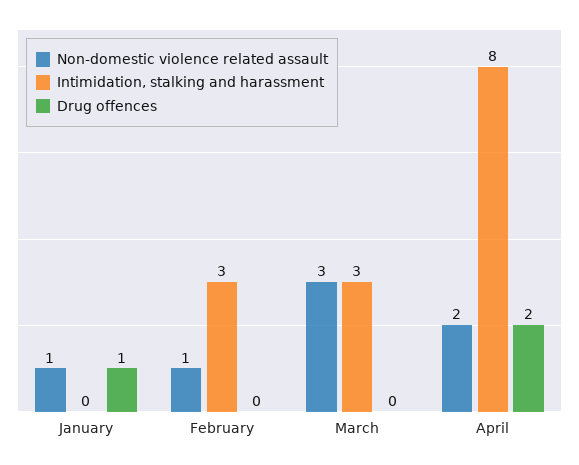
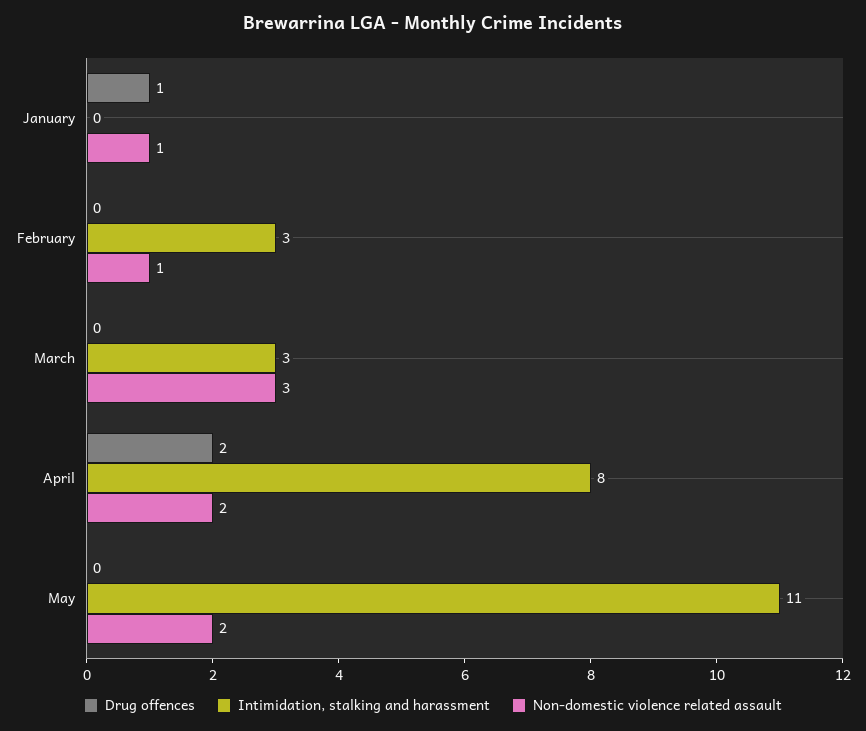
Drug offences, May: none -> 0
Intimidation, stalking and harassment, May: none -> 11
Non-domestic violence related assault, May: none -> 2

